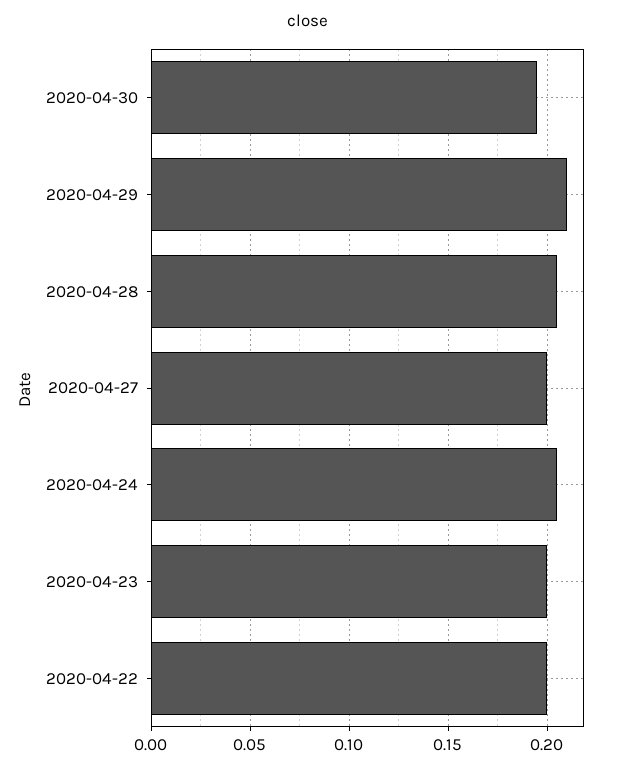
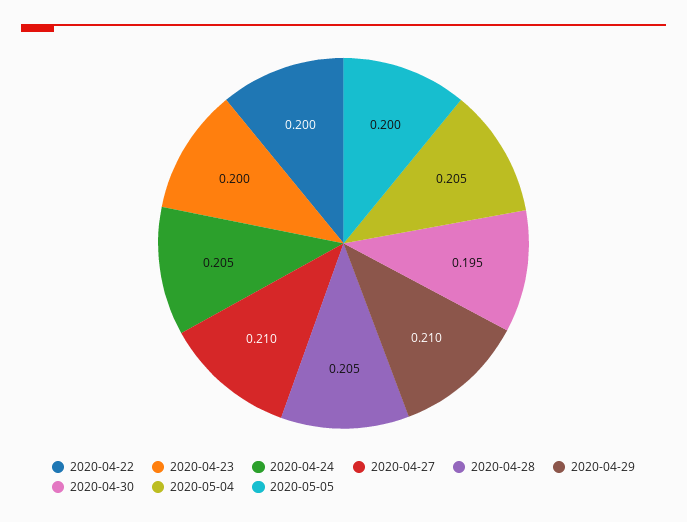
2020-04-27: 0.2 -> 0.21
2020-05-04: none -> 0.205
2020-05-05: none -> 0.2

